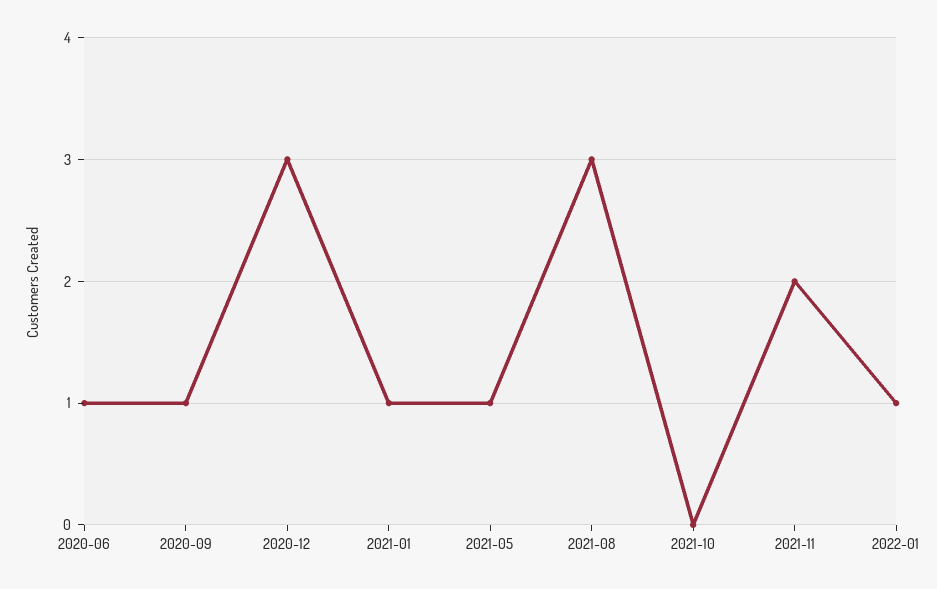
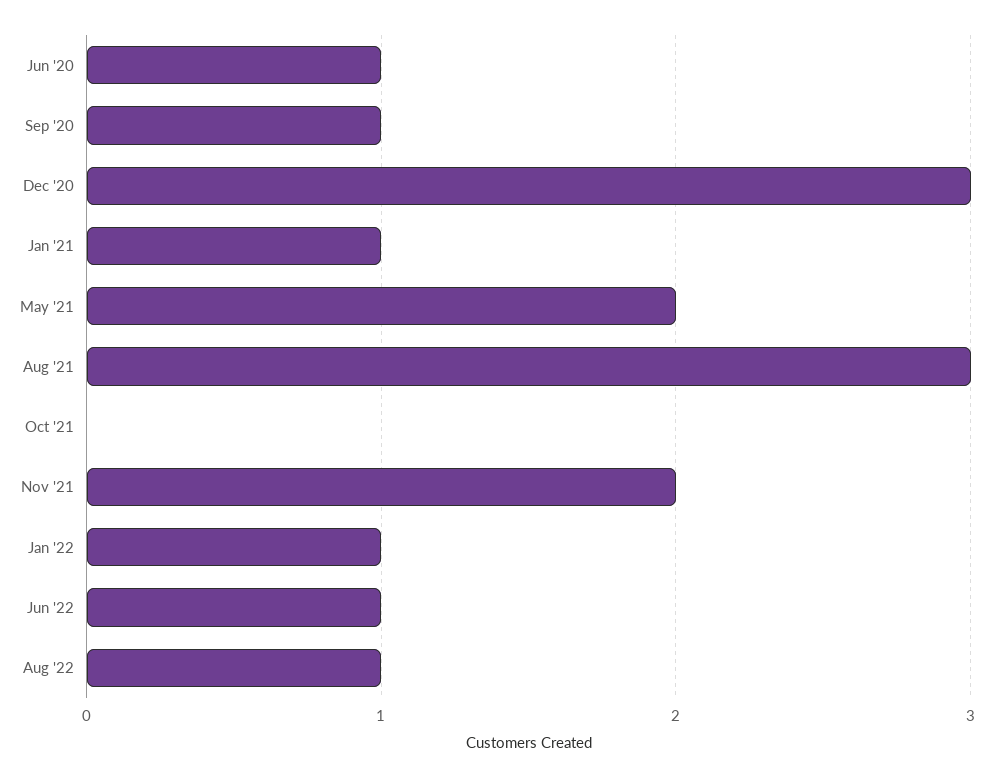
2021-05: 1 -> 2
Jun '22: none -> 1
Aug '22: none -> 1

